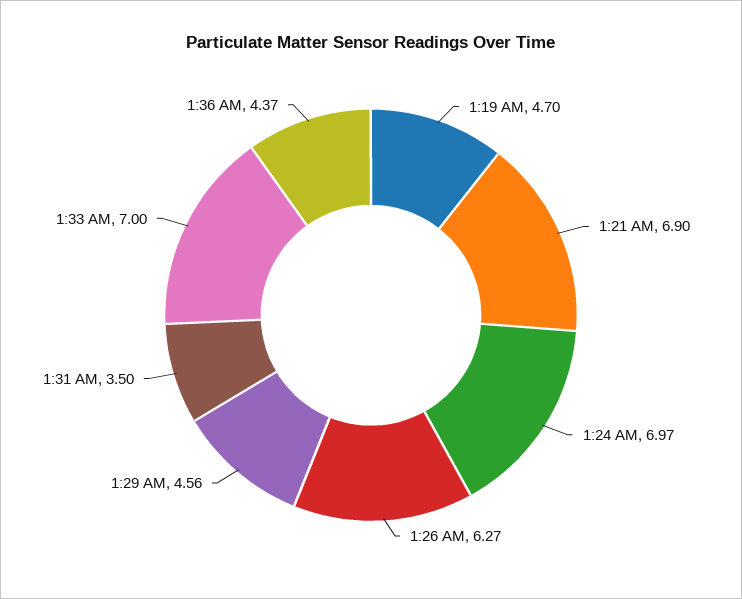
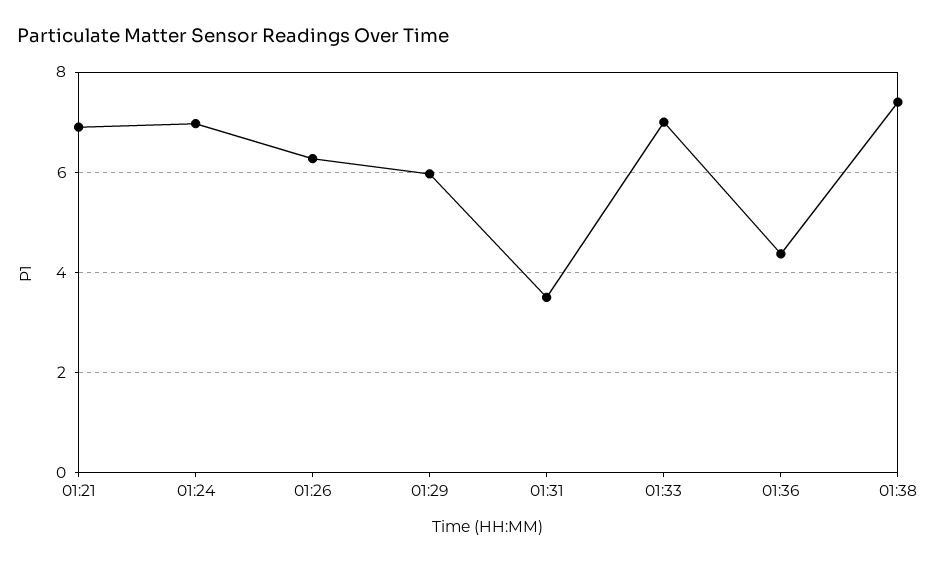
1:19 AM: 4.7 -> none
1:29 AM: 4.56 -> 6
01:38: none -> 7.4

